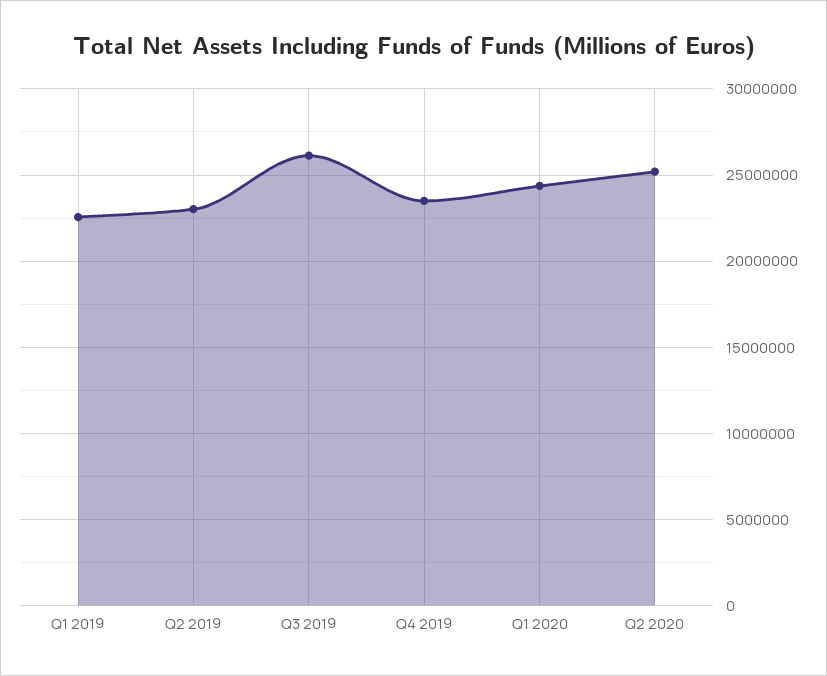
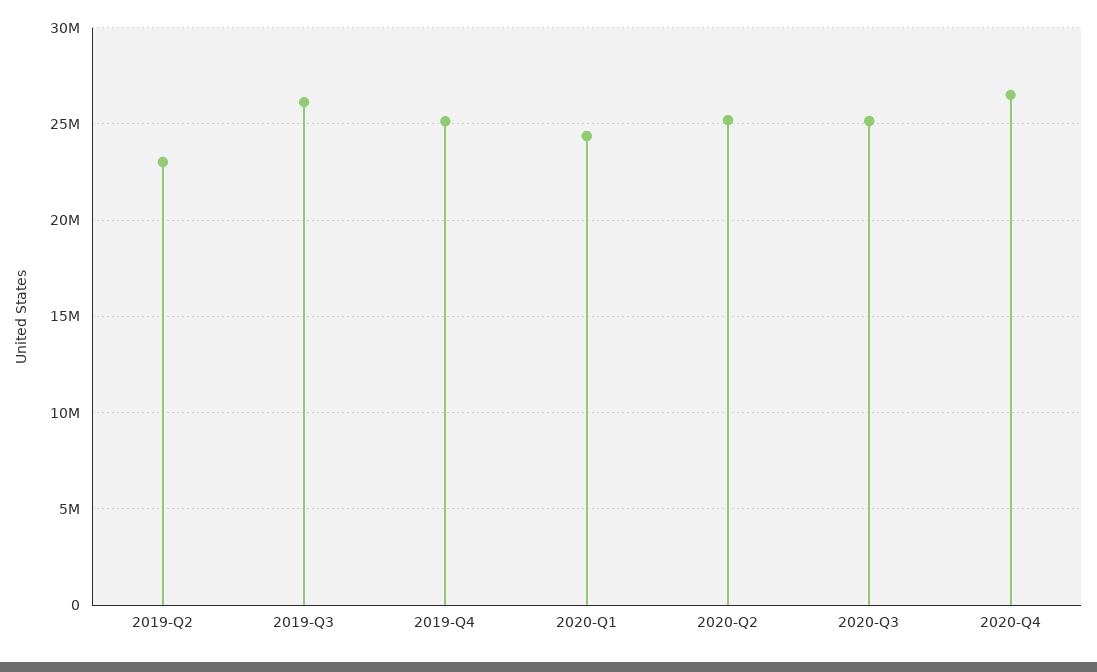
Q1 2019: 22500000 -> none
Q4 2019: 23500000 -> 25000000
2020-Q3: none -> 25000000
2020-Q4: none -> 26500000

